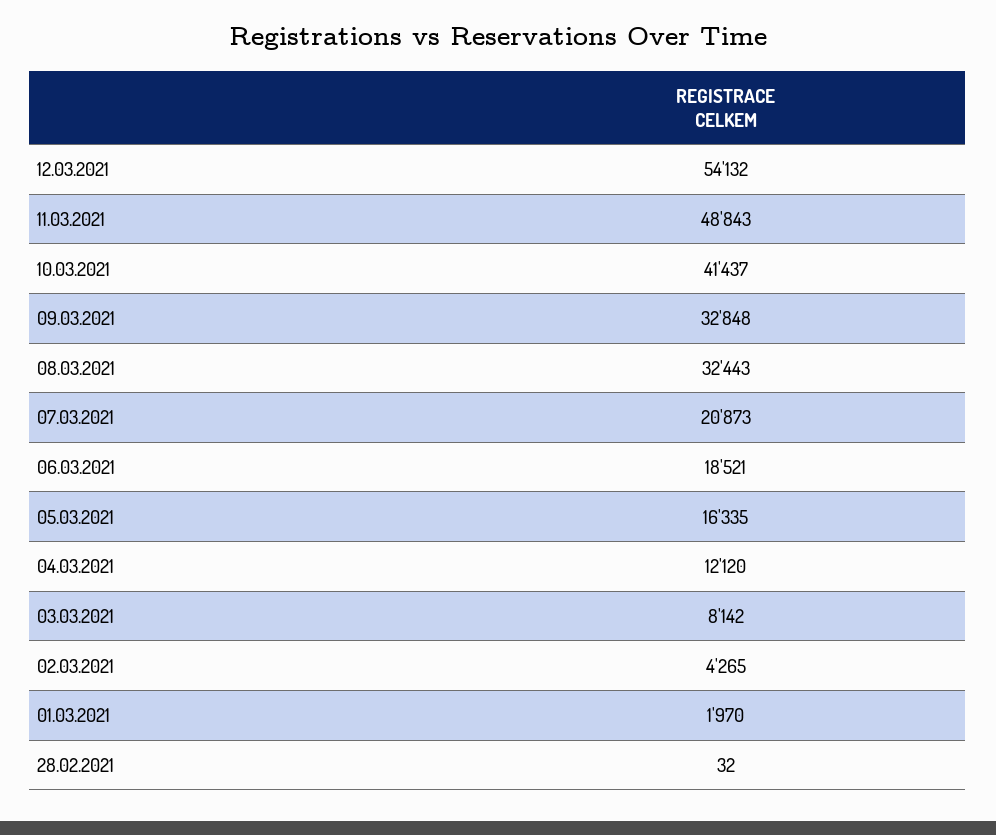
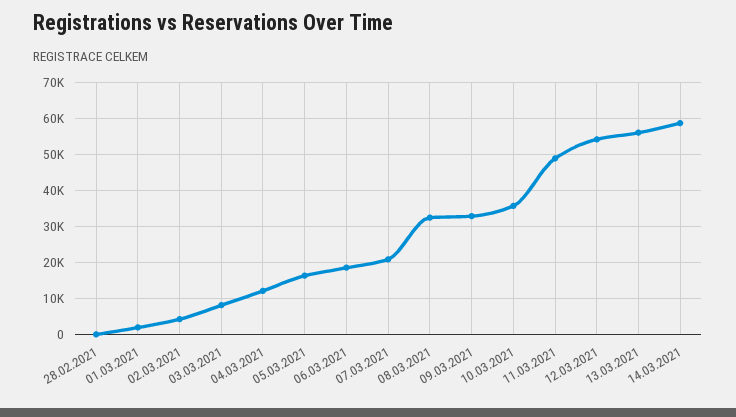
10.03.2021: 41437 -> 36000
13.03.2021: none -> 56000
14.03.2021: none -> 58000

